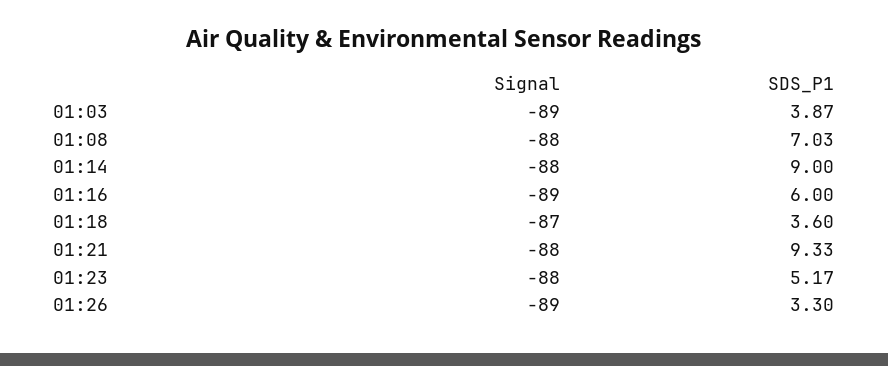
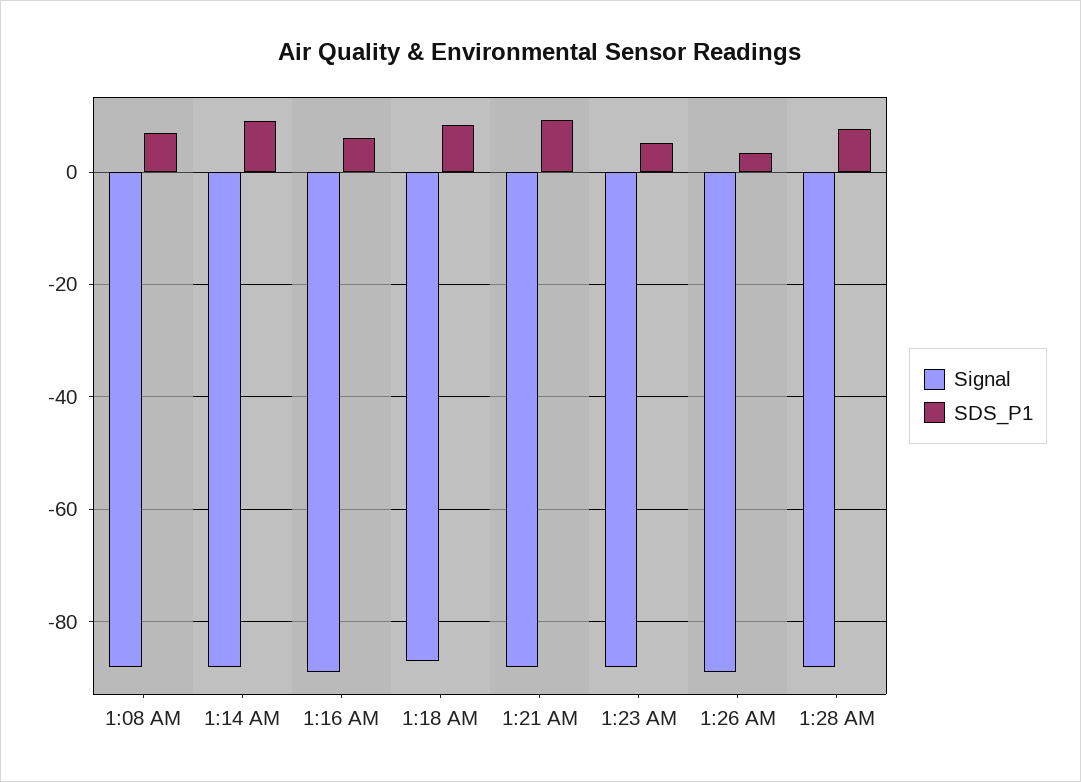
Signal, 01:03: -89 -> none
SDS_P1, 01:03: 3.87 -> none
SDS_P1, 01:18: 3.6 -> 8
Signal, 1:28 AM: none -> -88
SDS_P1, 1:28 AM: none -> 8

